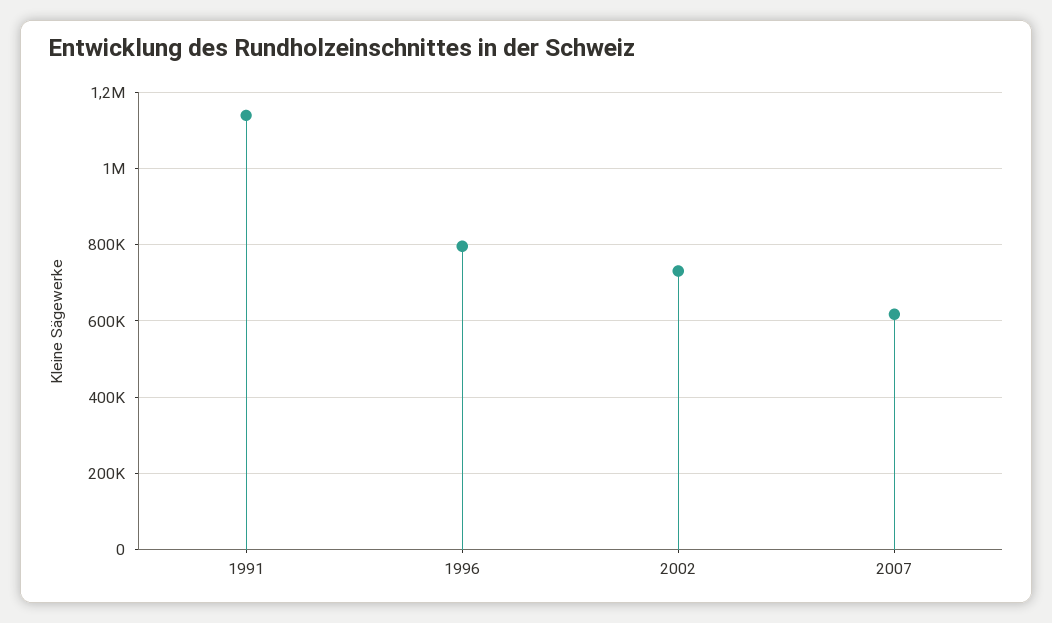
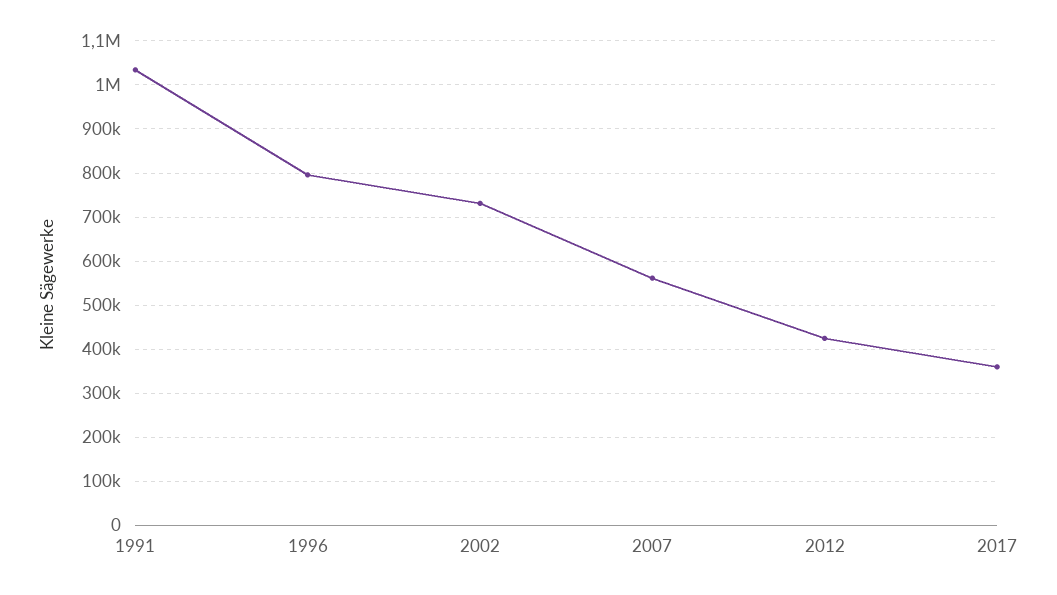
1991: 1140000 -> 1040000
2007: 620000 -> 560000
2012: none -> 420000
2017: none -> 360000

